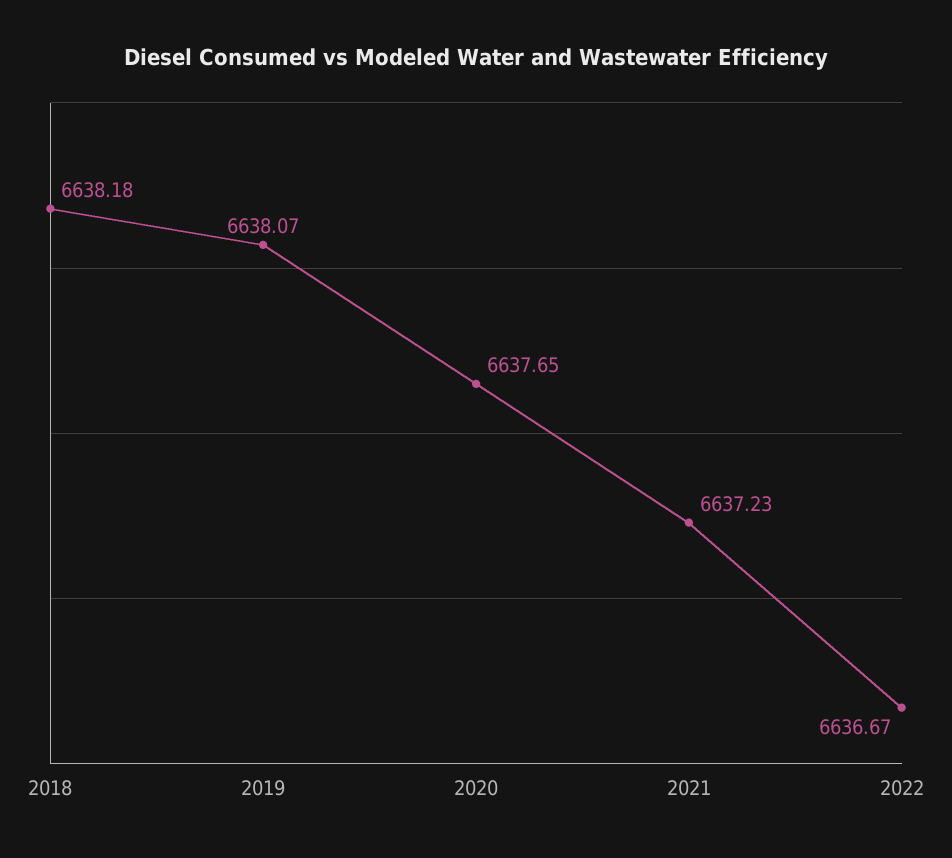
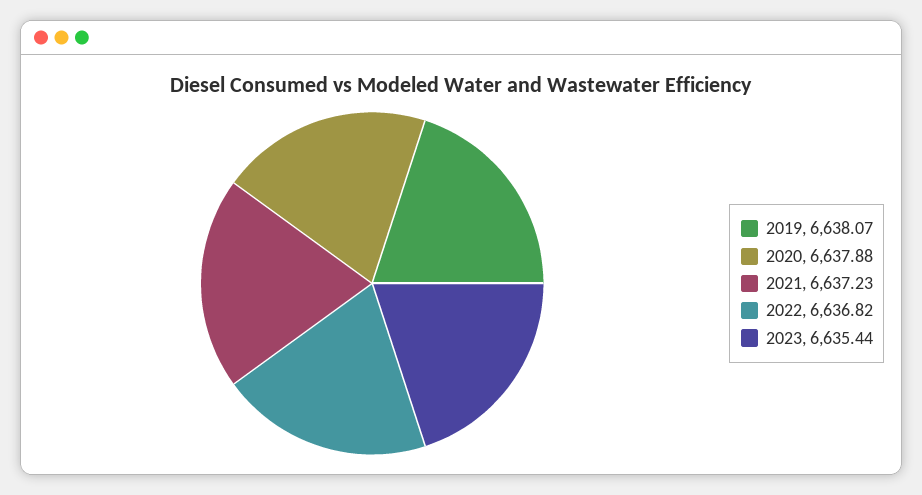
2018: 6638.18 -> none
2020: 6637.65 -> 6637.88
2022: 6636.67 -> 6636.82
2023: none -> 6635.44

